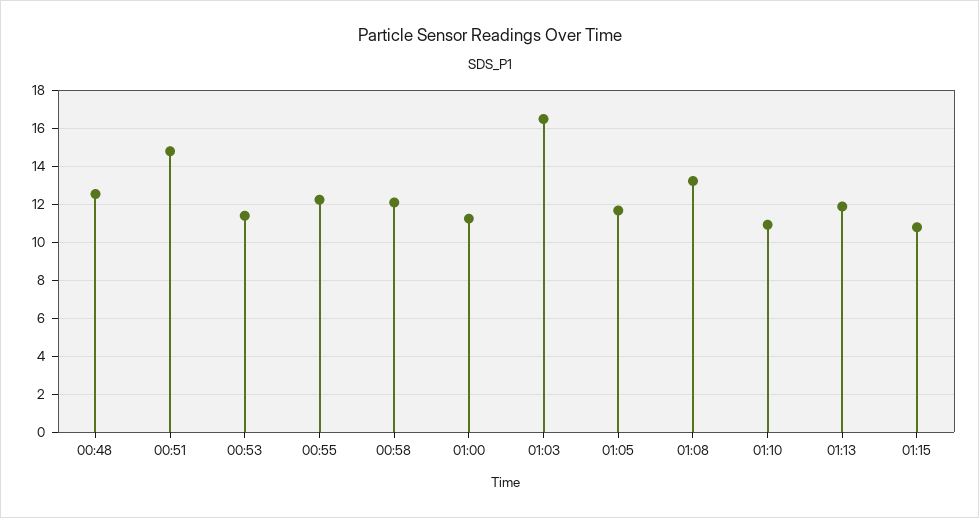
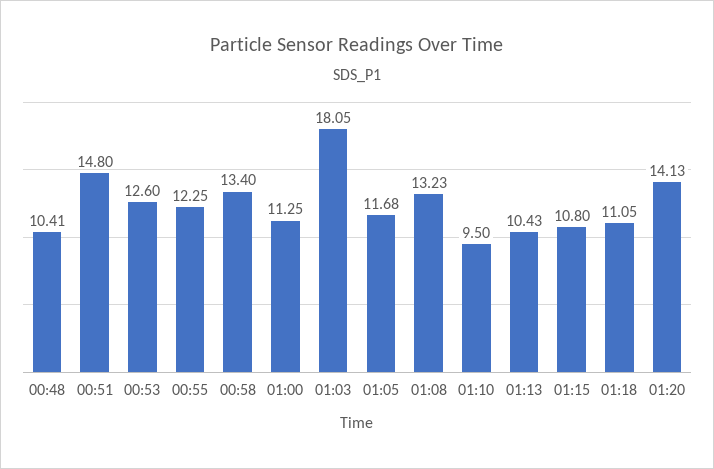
00:48: 12.5 -> 10.41
00:53: 11.5 -> 12.6
00:58: 12 -> 13.4
01:03: 16.5 -> 18.05
01:10: 11 -> 9.5
01:13: 12 -> 10.43
01:18: none -> 11.05
01:20: none -> 14.13

